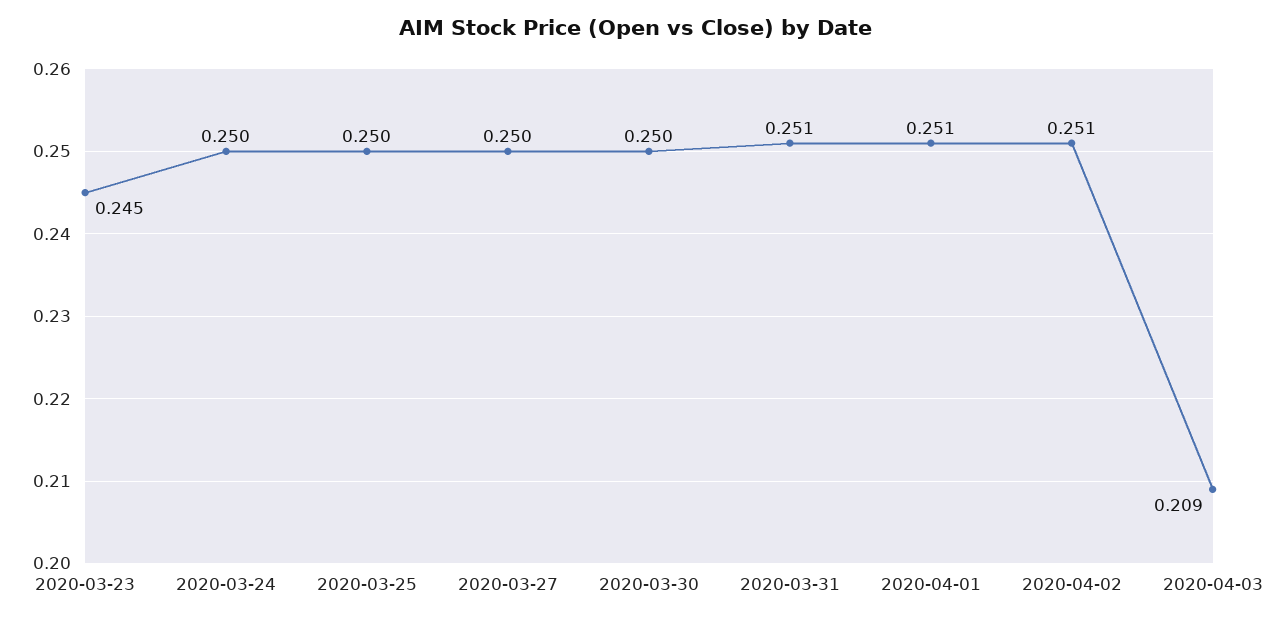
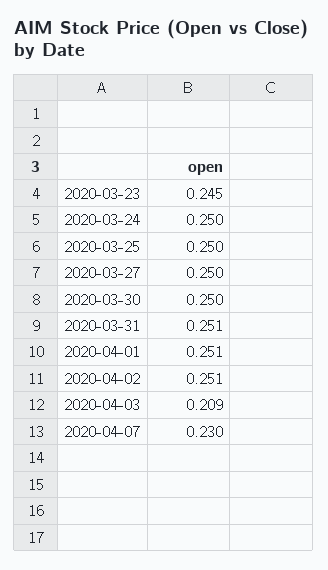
2020-04-07: none -> 0.23

